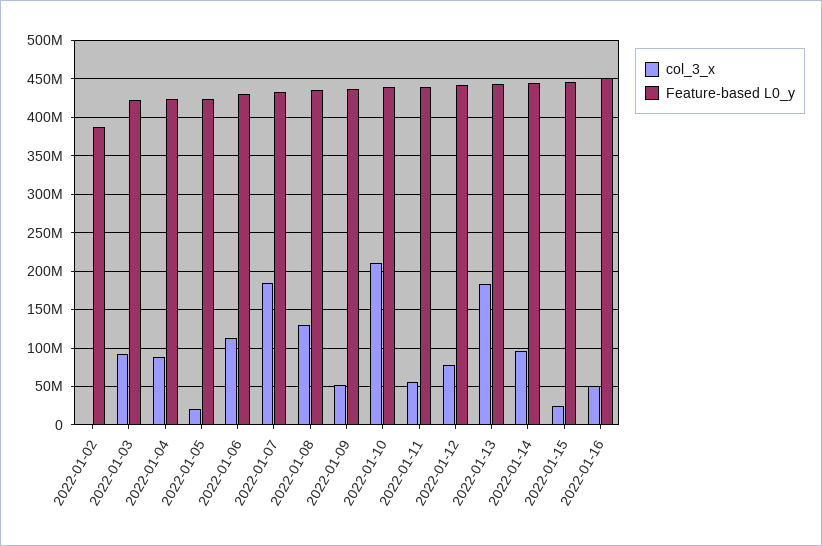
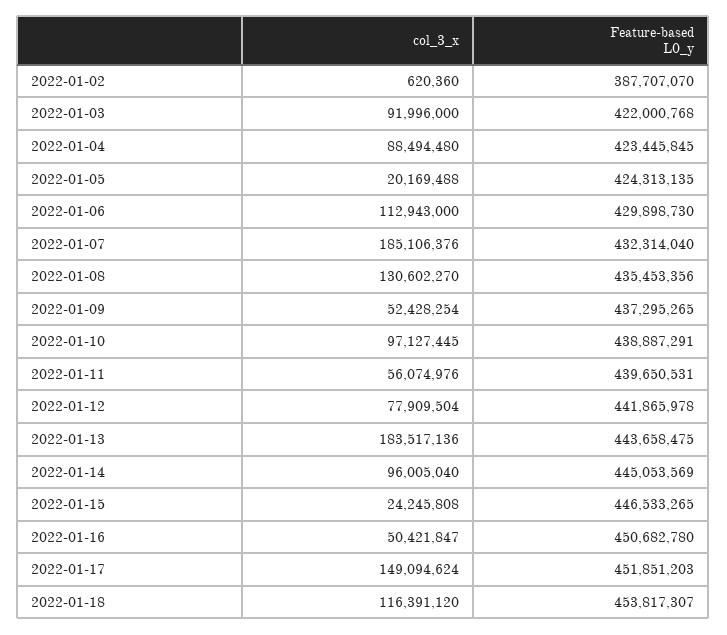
col_3_x, 2022-01-10: 210000000 -> 97127445
col_3_x, 2022-01-17: none -> 149094624
Feature-based L0_y, 2022-01-17: none -> 451851203
col_3_x, 2022-01-18: none -> 116391120
Feature-based L0_y, 2022-01-18: none -> 453817307

